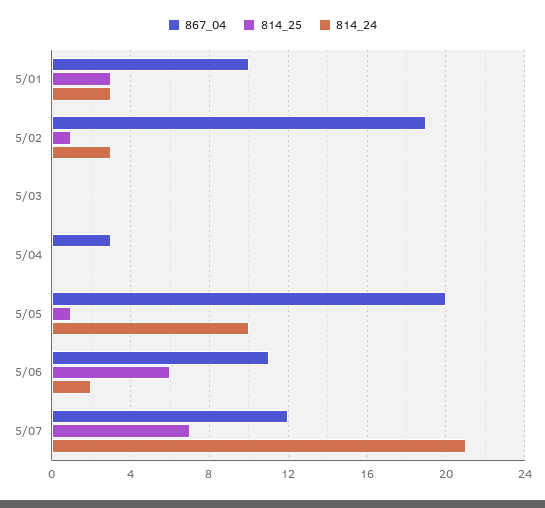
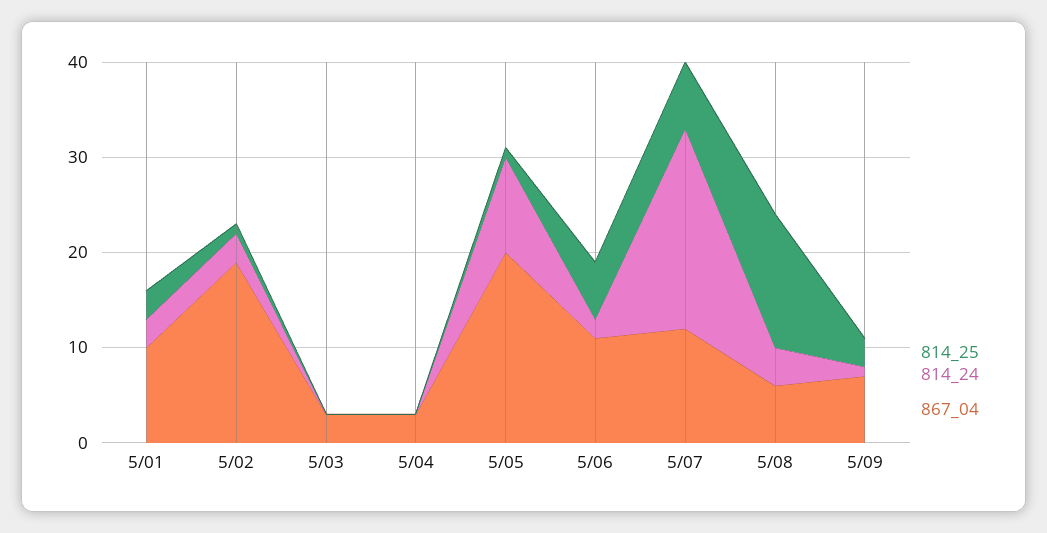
867_04, 5/03: 0 -> 3
814_25, 5/08: none -> 14
814_24, 5/08: none -> 4
867_04, 5/08: none -> 6
814_25, 5/09: none -> 3
814_24, 5/09: none -> 1
867_04, 5/09: none -> 7

